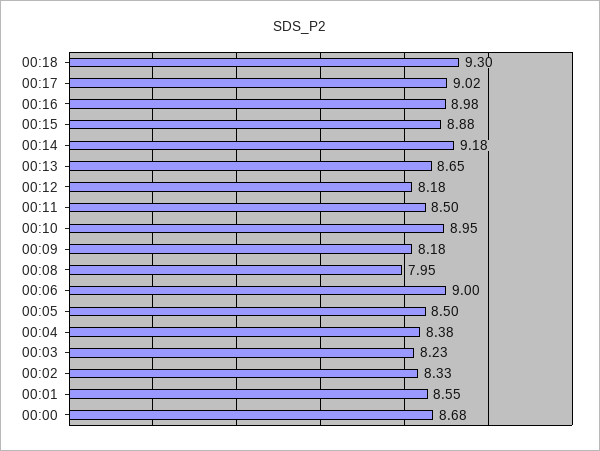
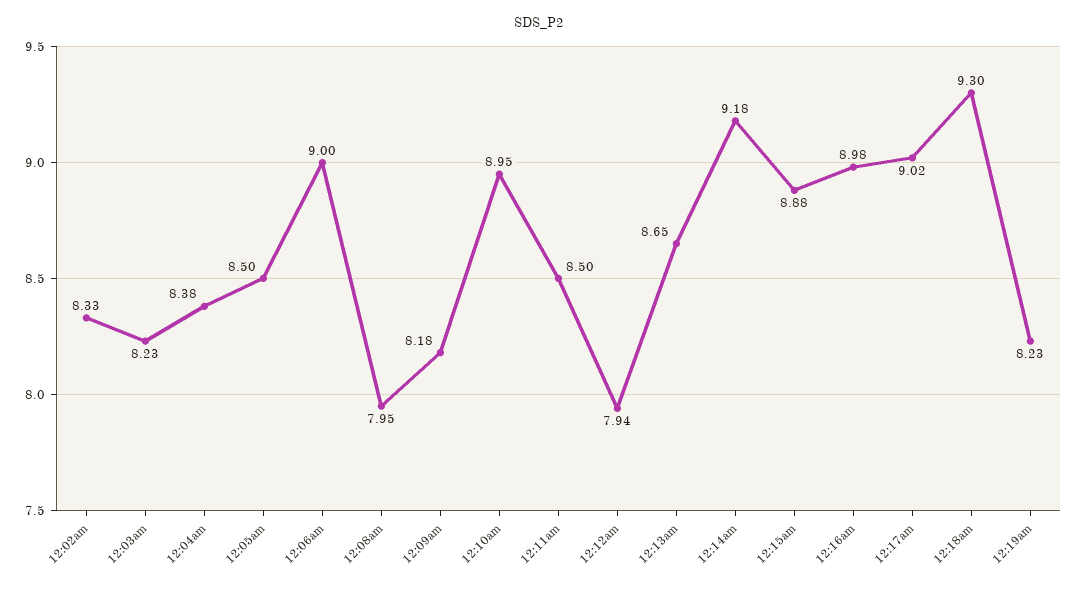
00:12: 8.18 -> 7.94
00:01: 8.55 -> none
00:00: 8.68 -> none
12:19am: none -> 8.23

